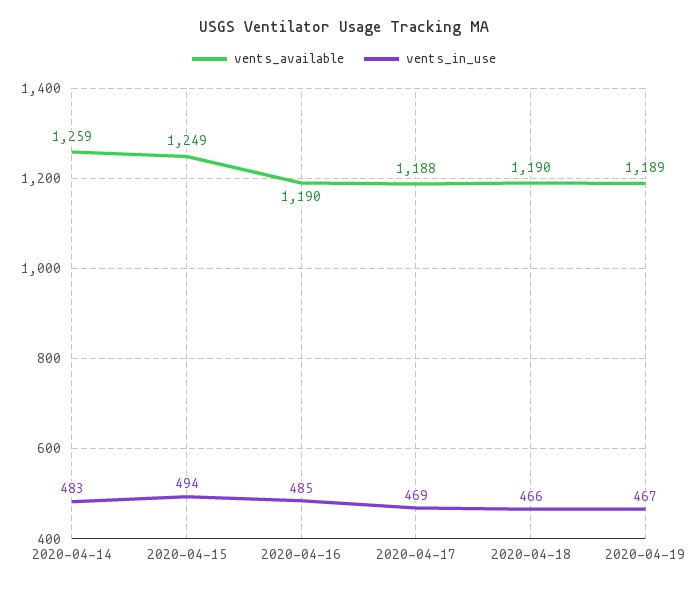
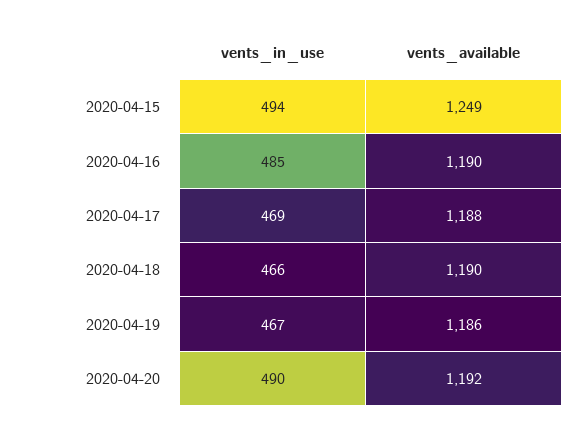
vents_available, 2020-04-14: 1259 -> none
vents_in_use, 2020-04-14: 483 -> none
vents_available, 2020-04-19: 1189 -> 1186
vents_in_use, 2020-04-20: none -> 490
vents_available, 2020-04-20: none -> 1192

